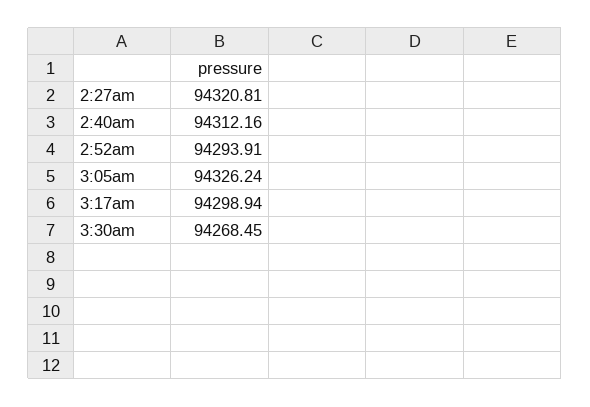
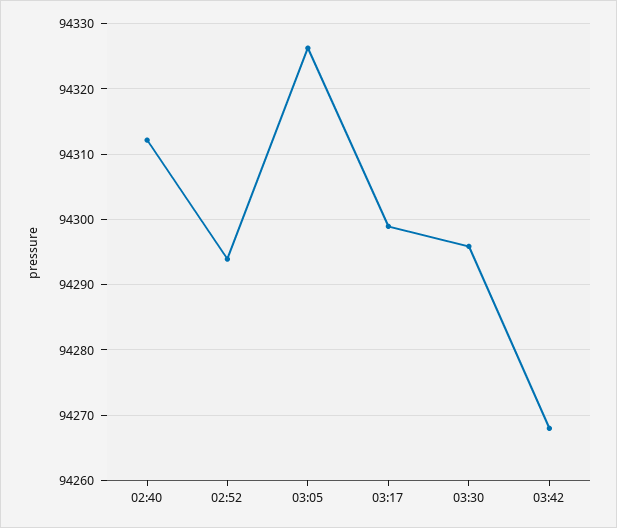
2:27am: 94320.81 -> none
3:30am: 94268.45 -> 94296
03:42: none -> 94268

